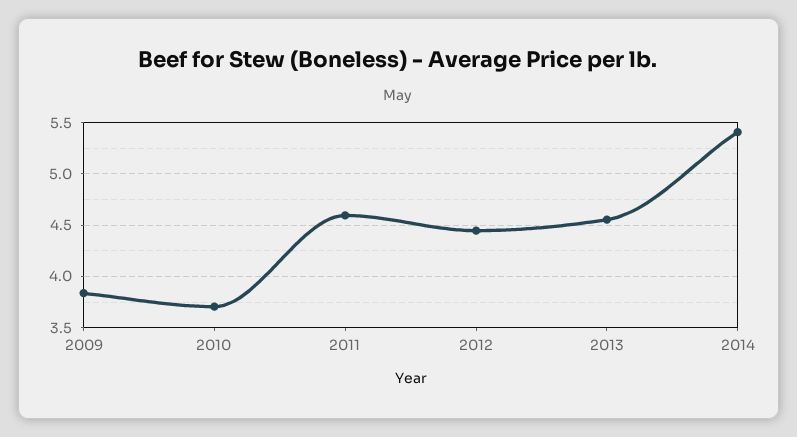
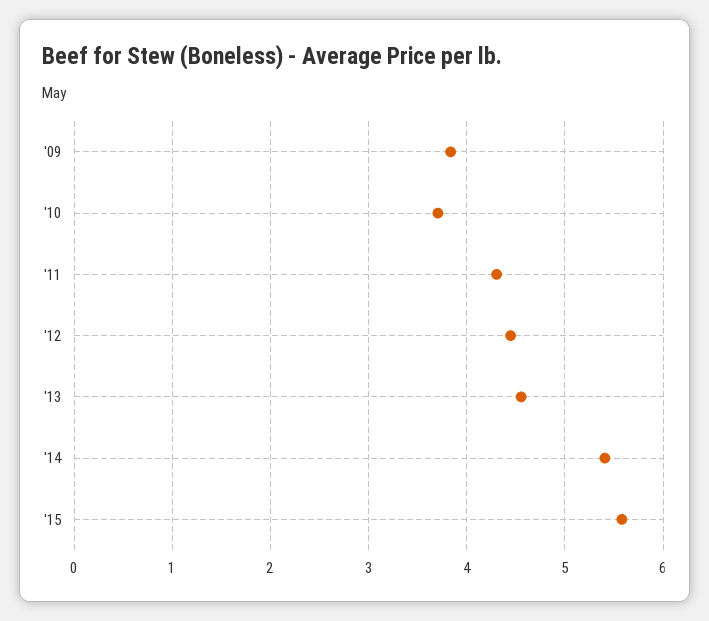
2011: 4.6 -> 4.3
'15: none -> 5.6

